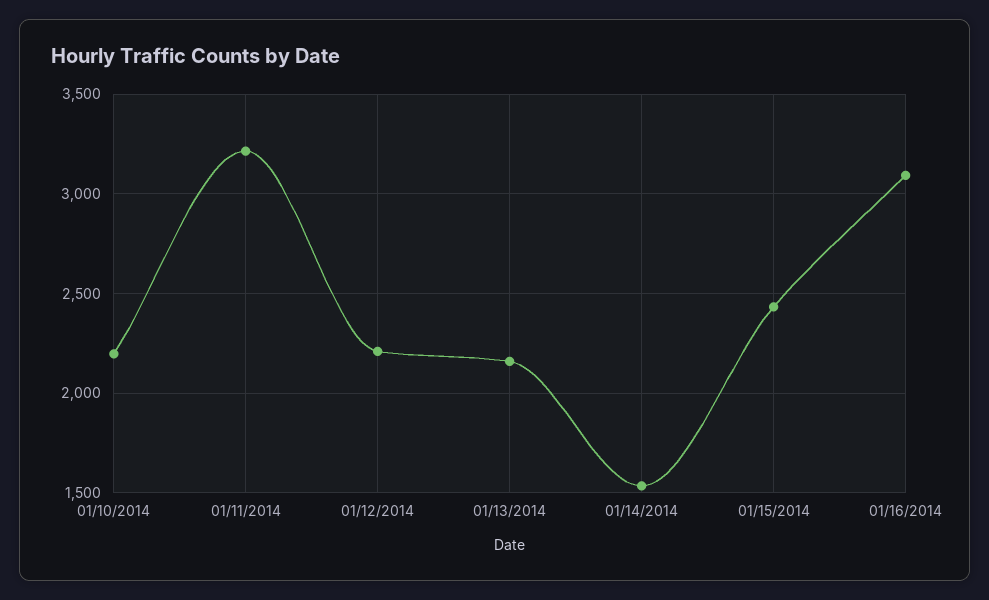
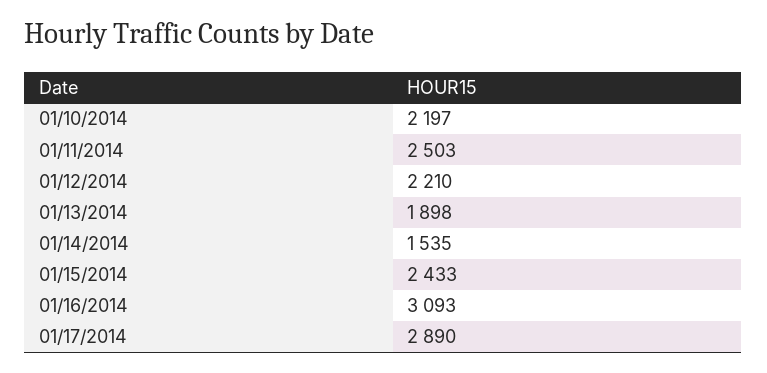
01/11/2014: 3200 -> 2503
01/13/2014: 2150 -> 1898
01/17/2014: none -> 2890

